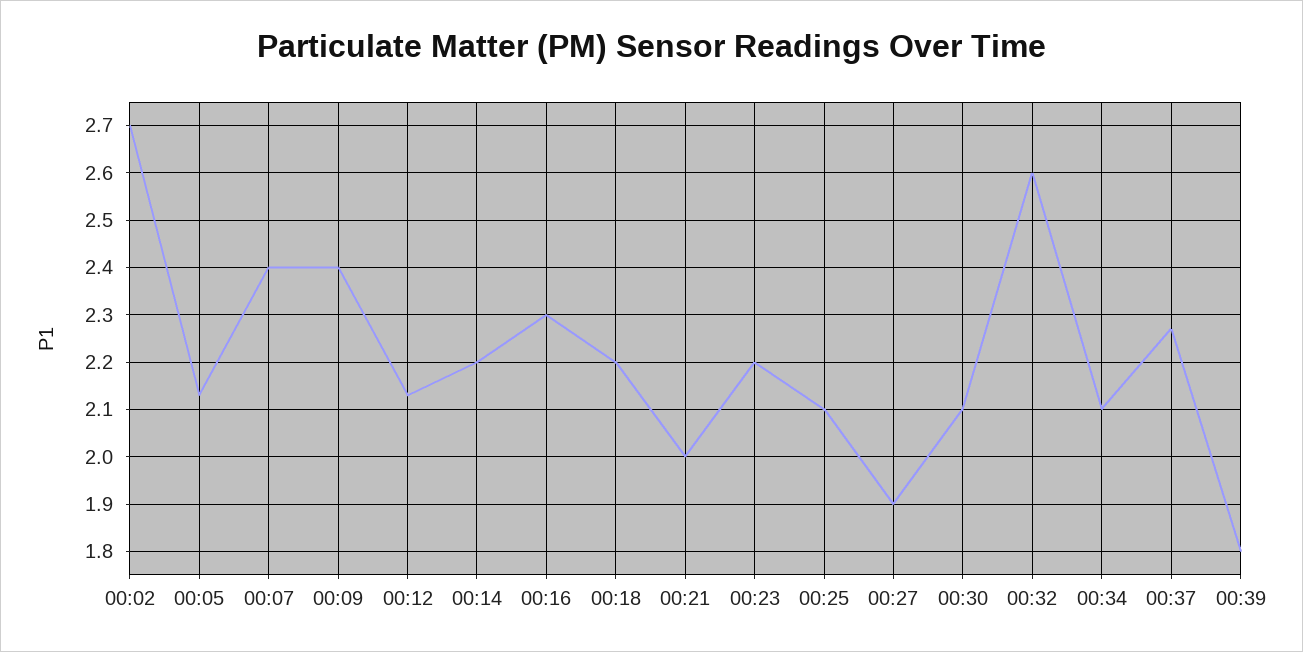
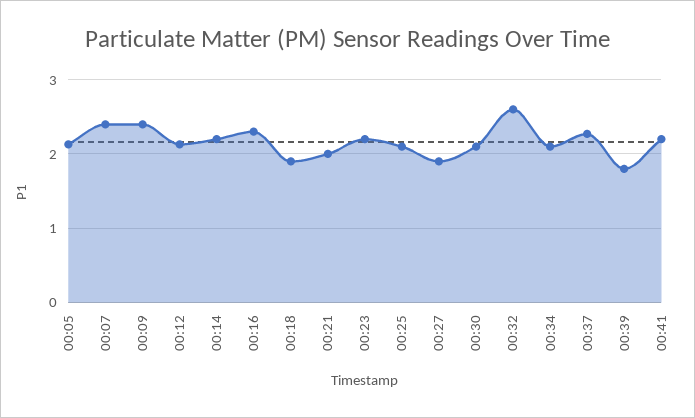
00:02: 2.7 -> none
00:18: 2.2 -> 1.9
00:41: none -> 2.2

